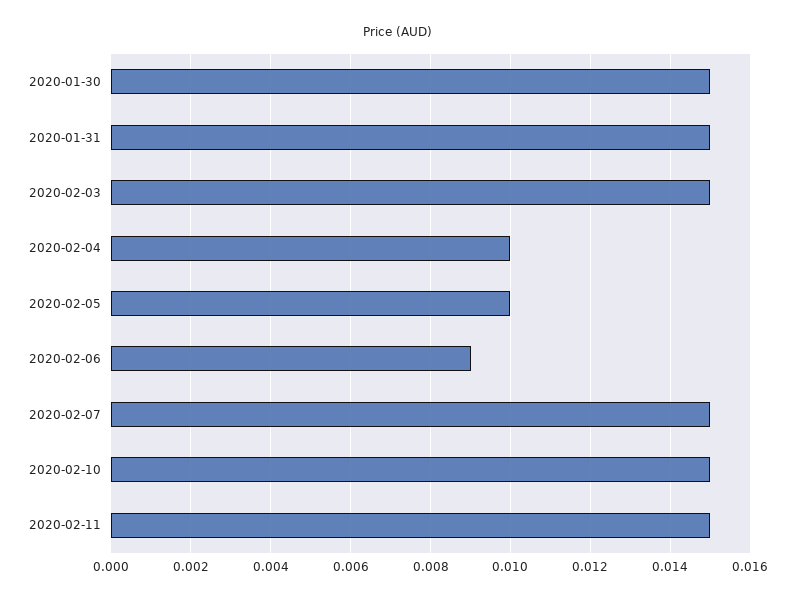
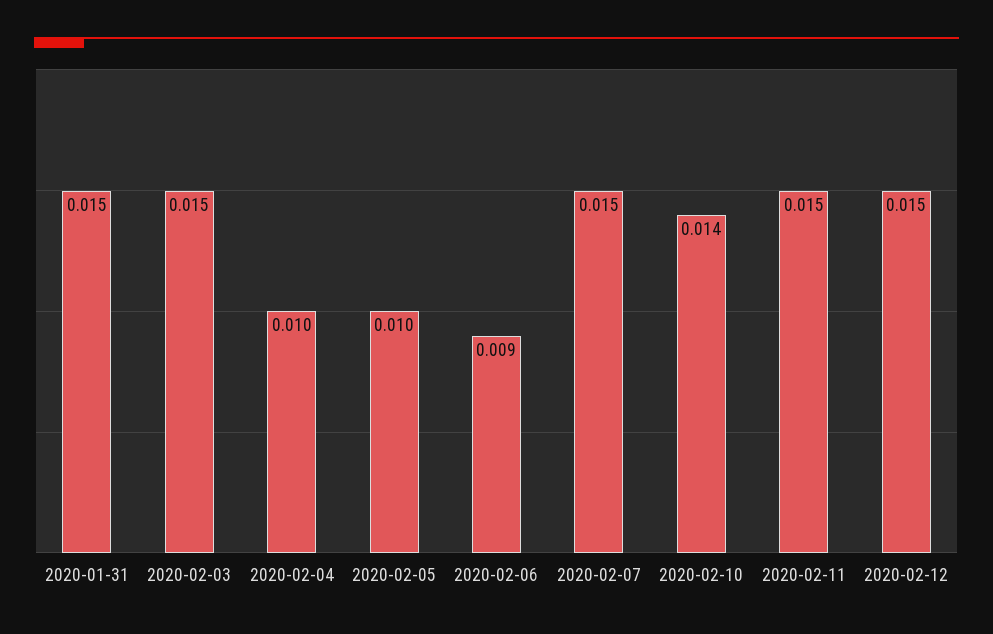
2020-01-30: 0.015 -> none
2020-02-10: 0.015 -> 0.014
2020-02-12: none -> 0.015

